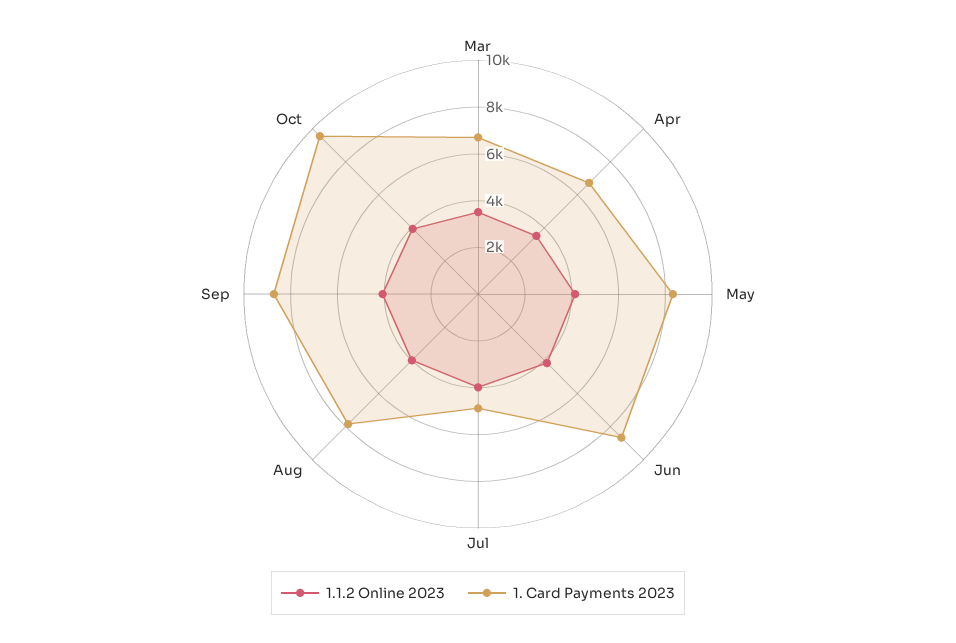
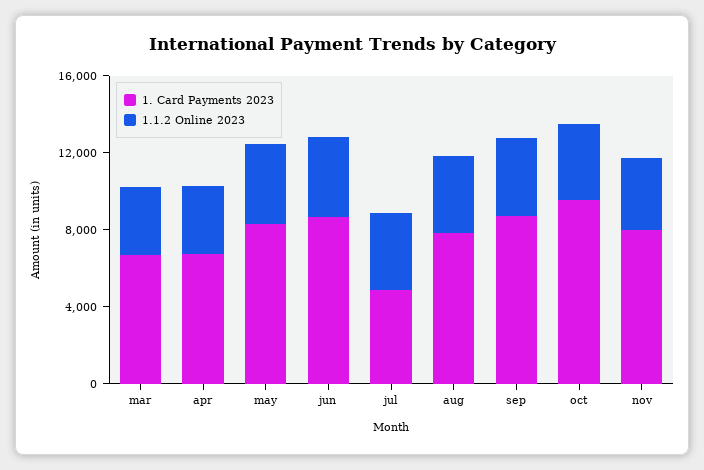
1. Card Payments 2023, nov: none -> 8000
1.1.2 Online 2023, nov: none -> 4000

